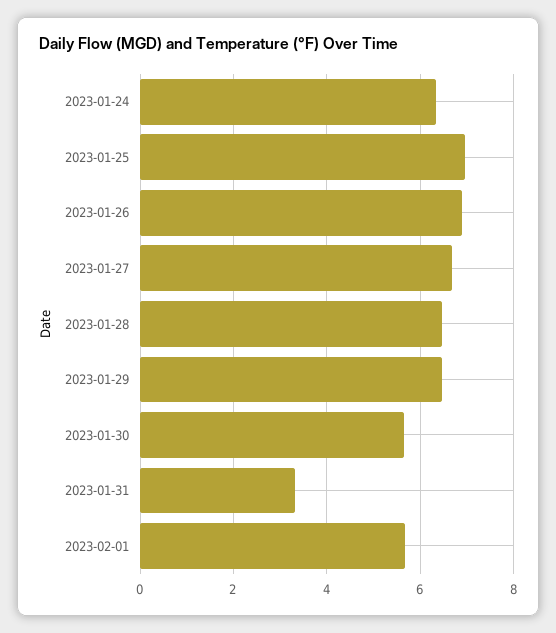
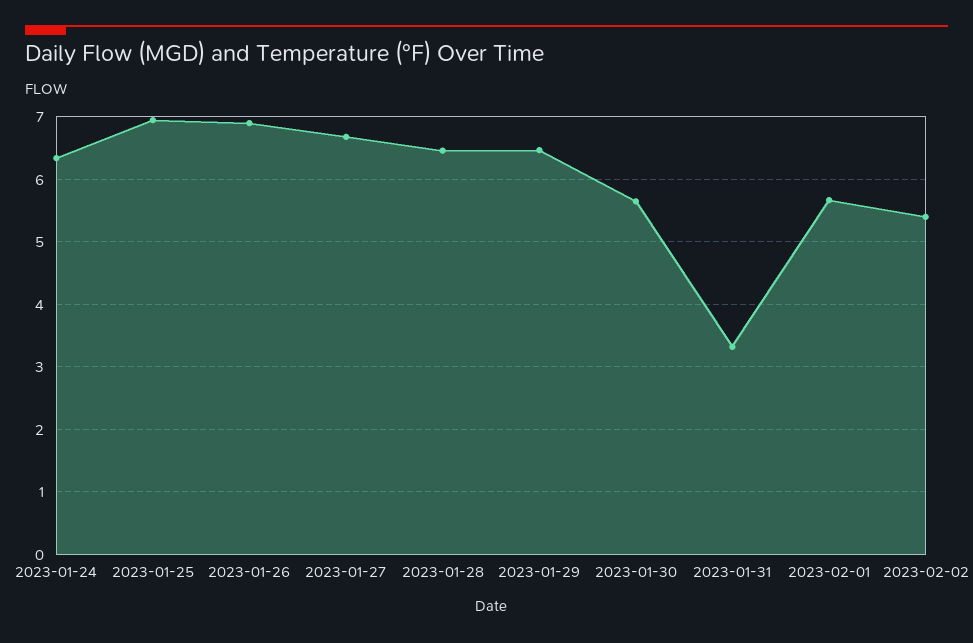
2023-02-02: none -> 5.4

